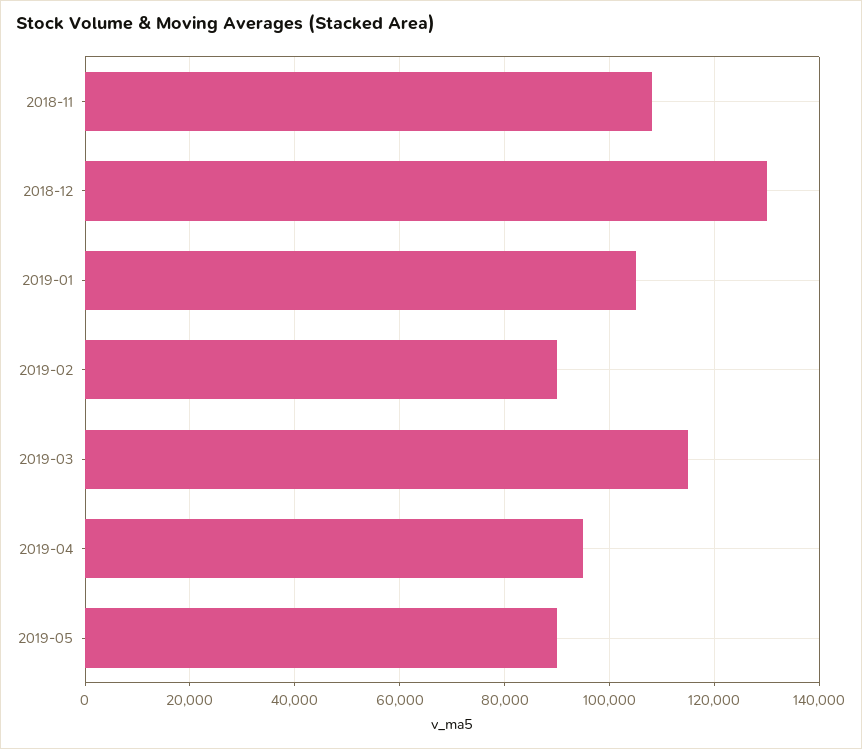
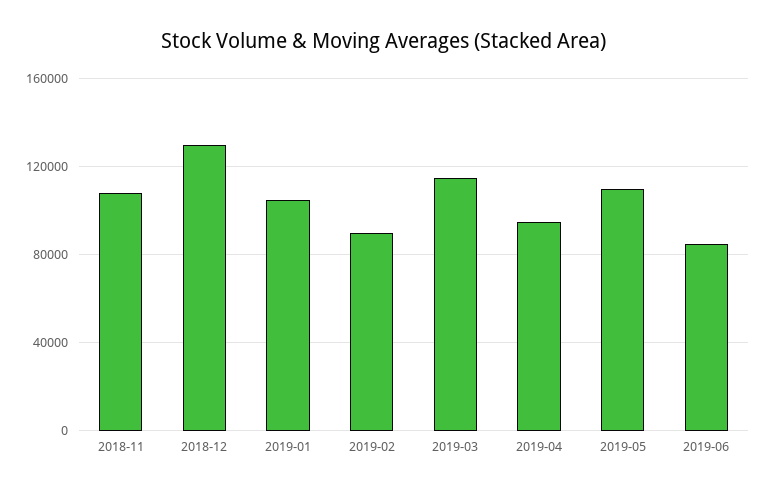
2019-05: 90000 -> 110000
2019-06: none -> 85000

